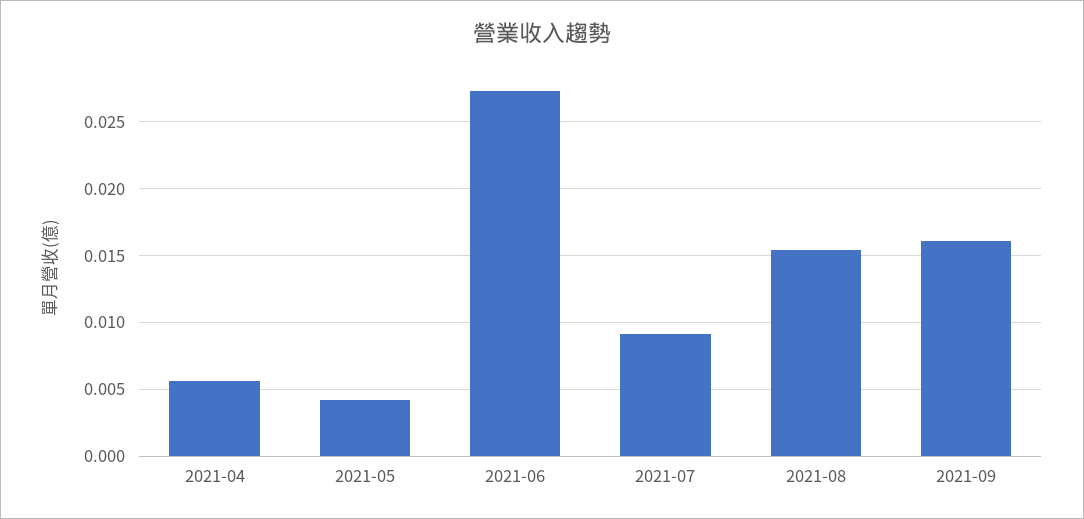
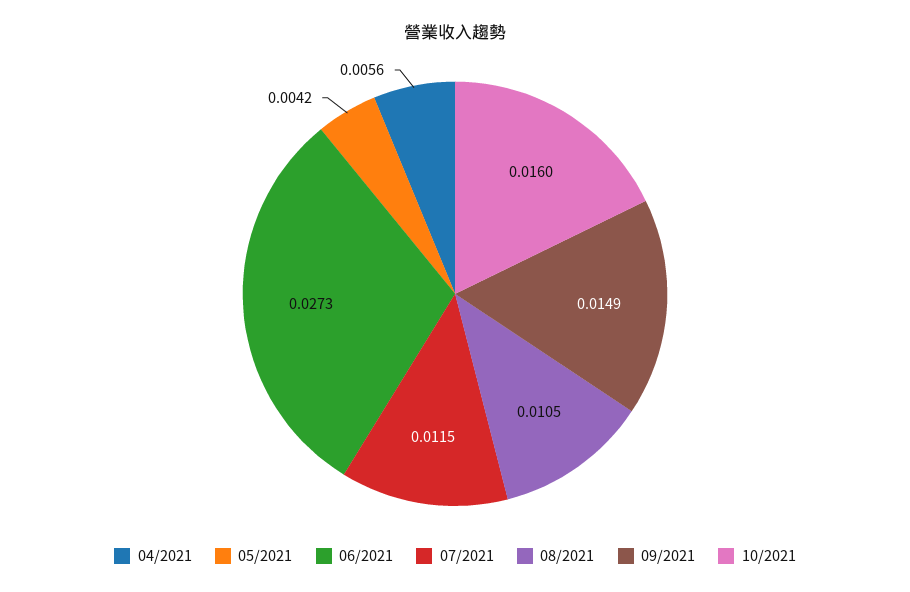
2021-07: 0.009 -> 0.0115
2021-08: 0.0155 -> 0.0105
2021-09: 0.016 -> 0.0149
10/2021: none -> 0.016

